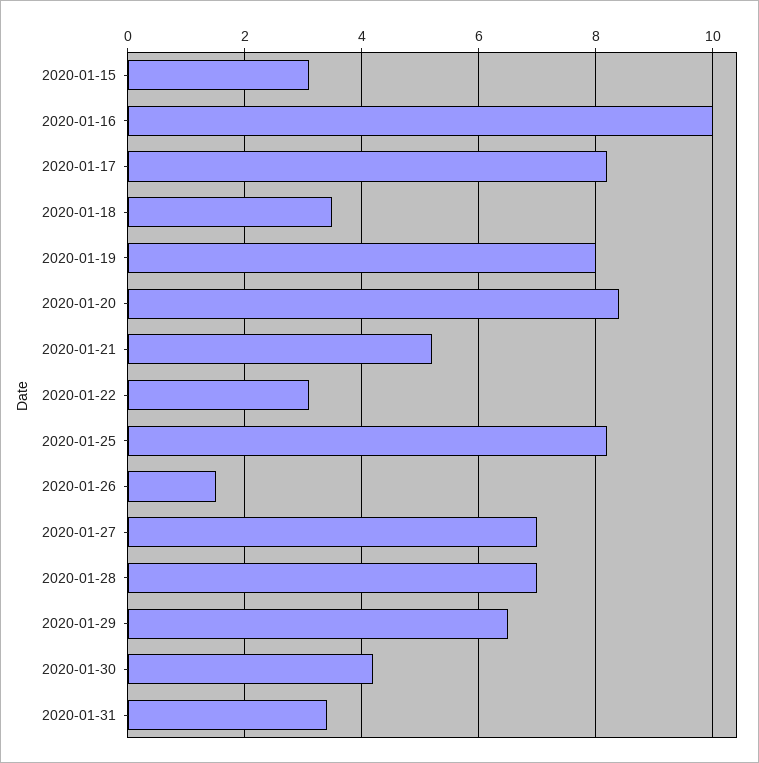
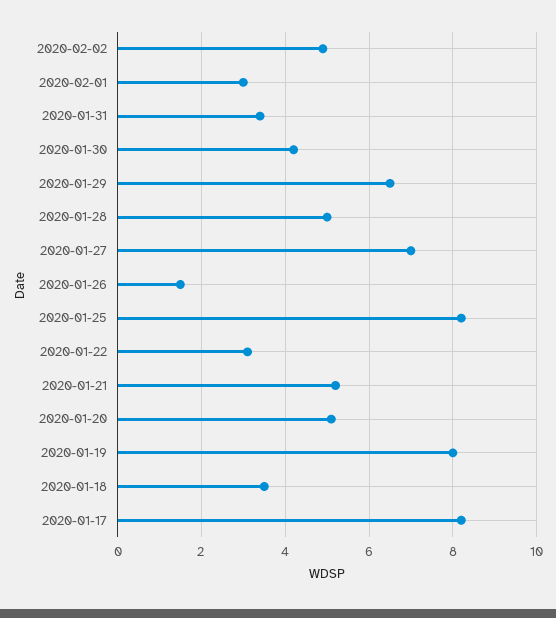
2020-01-15: 3 -> none
2020-01-16: 10 -> none
2020-01-20: 8.5 -> 5
2020-01-28: 7 -> 5
2020-02-02: none -> 5
2020-02-01: none -> 3

